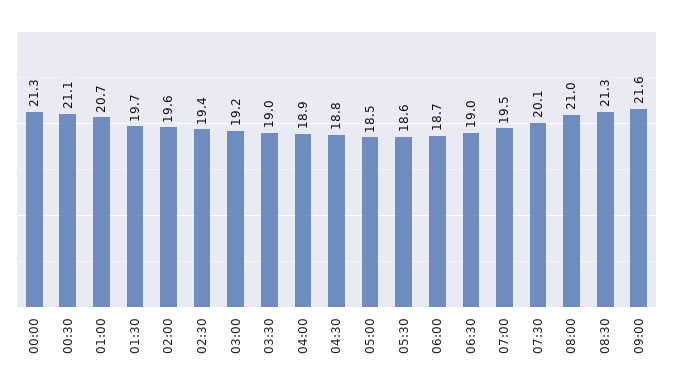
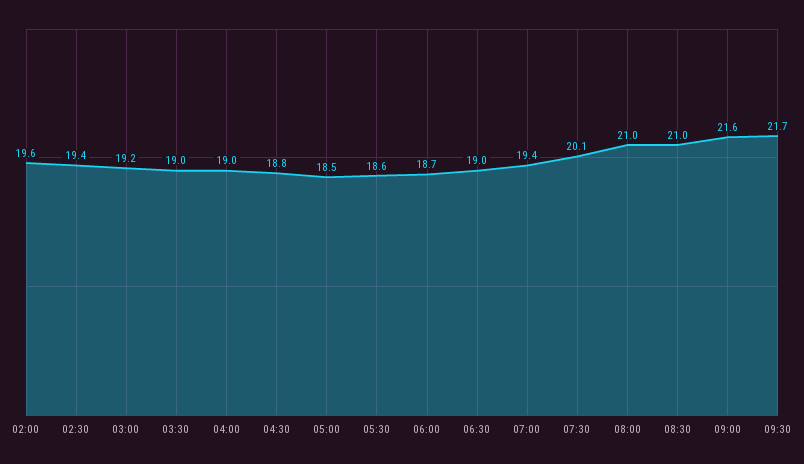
00:00: 21.3 -> none
00:30: 21.1 -> none
01:00: 20.7 -> none
01:30: 19.7 -> none
04:00: 18.9 -> 19
07:00: 19.5 -> 19.4
08:30: 21.3 -> 21
09:30: none -> 21.7

